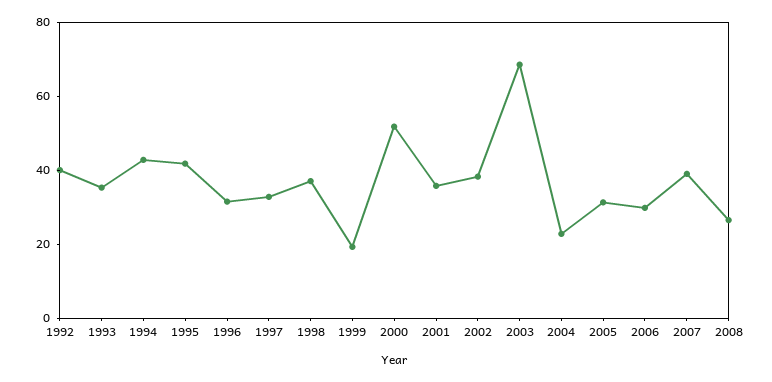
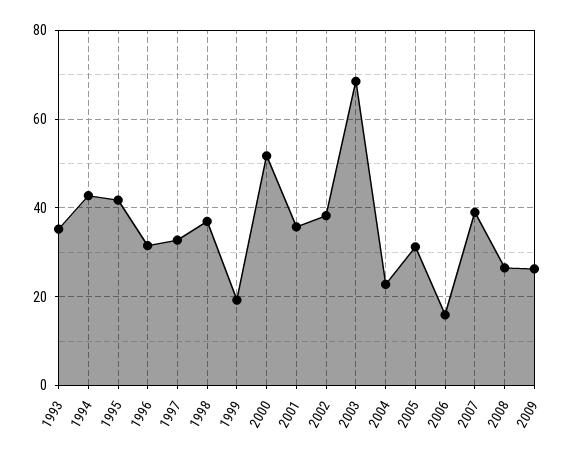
1992: 40 -> none
2006: 30 -> 16
2009: none -> 26

